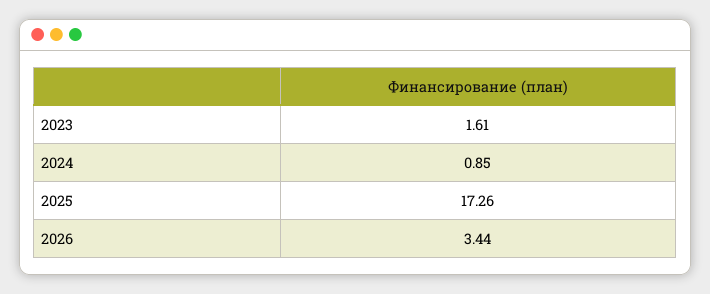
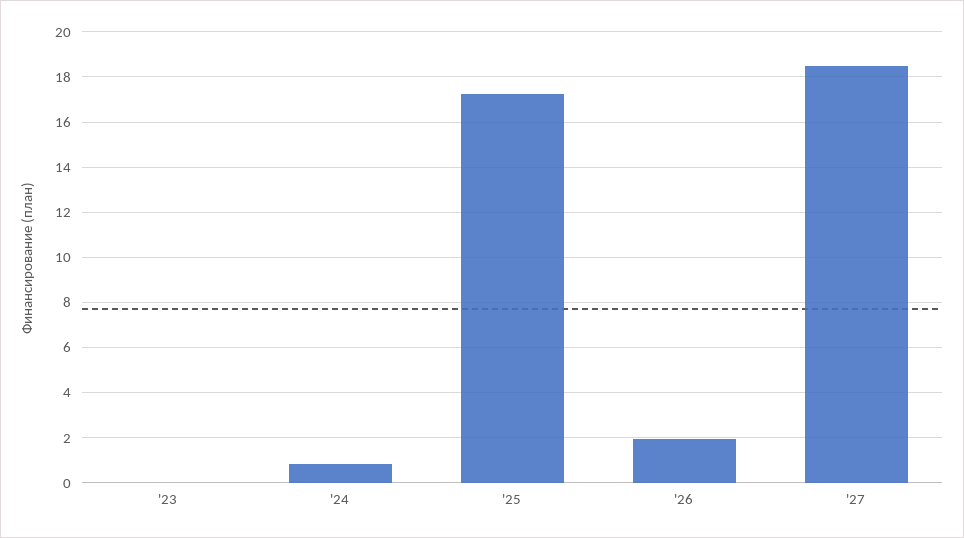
2023: 1.61 -> 0
2026: 3.44 -> 2
'27: none -> 18.5

